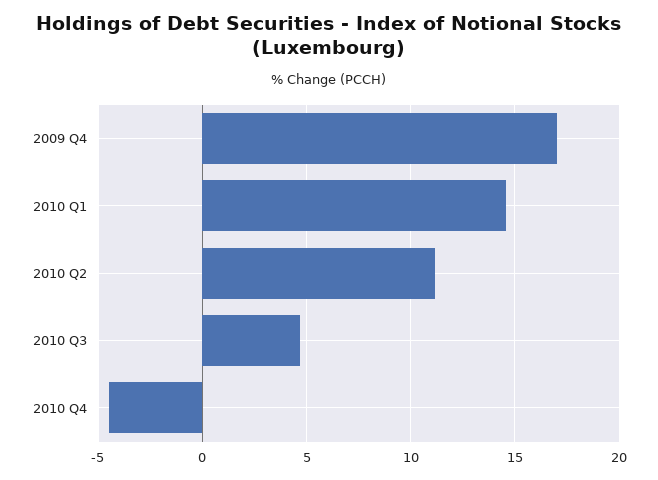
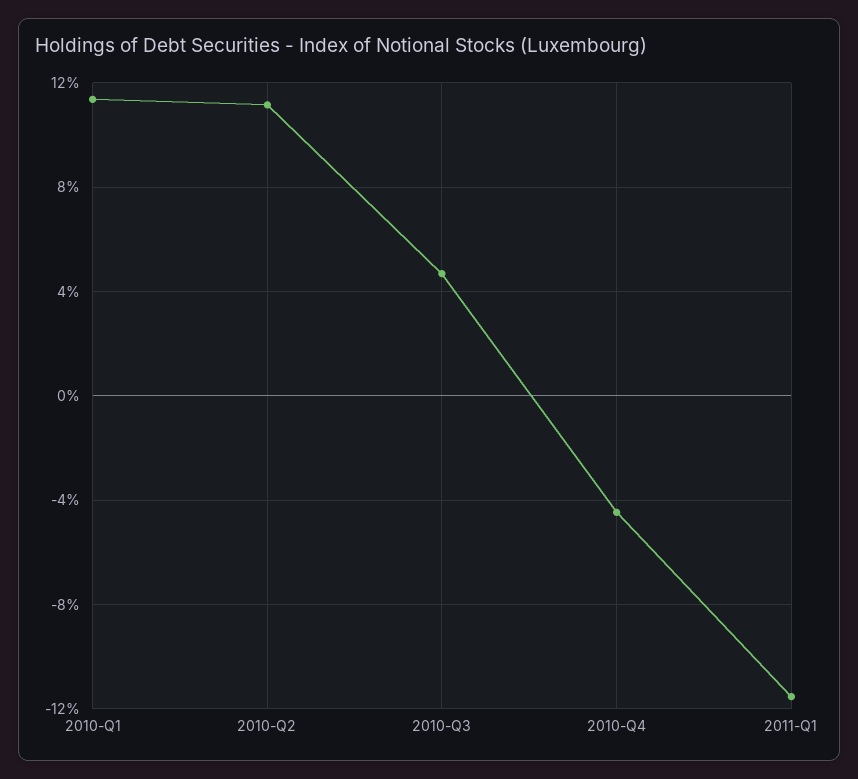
2009 Q4: 17 -> none
2010 Q1: 14.5 -> 11.5
2011-Q1: none -> -11.5

